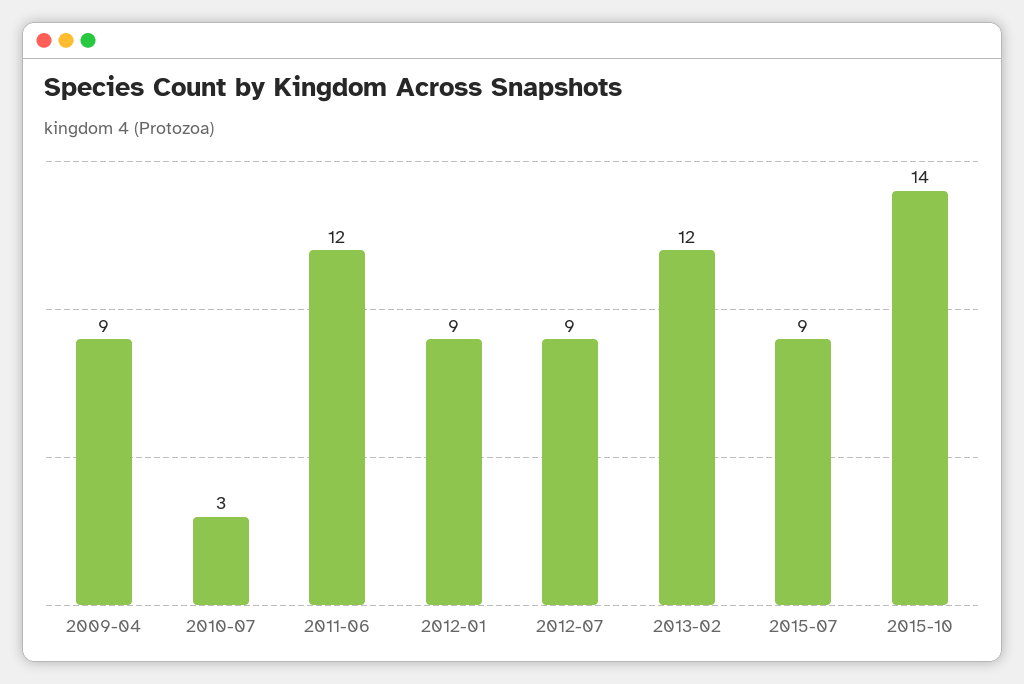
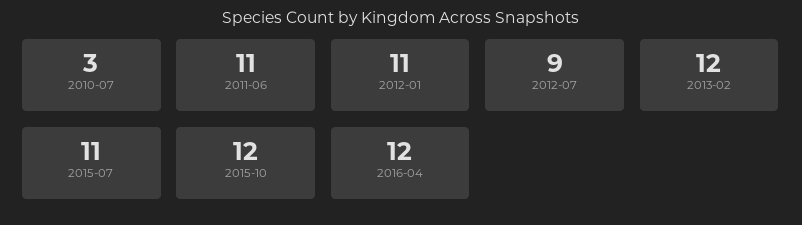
2009-04: 9 -> none
2011-06: 12 -> 11
2012-01: 9 -> 11
2015-07: 9 -> 11
2015-10: 14 -> 12
2016-04: none -> 12

